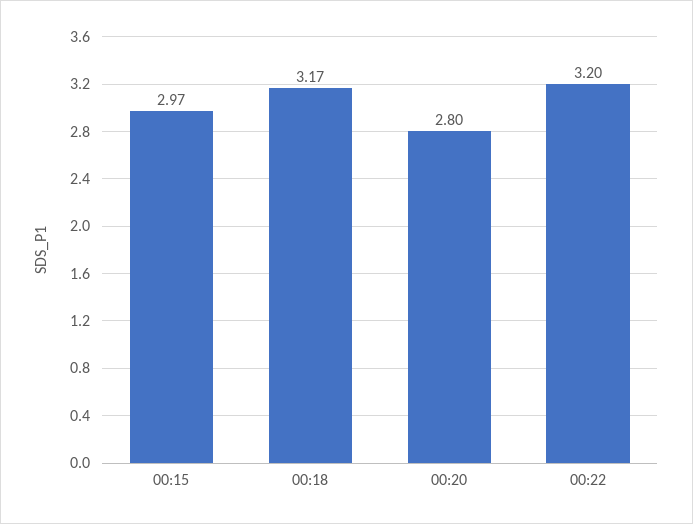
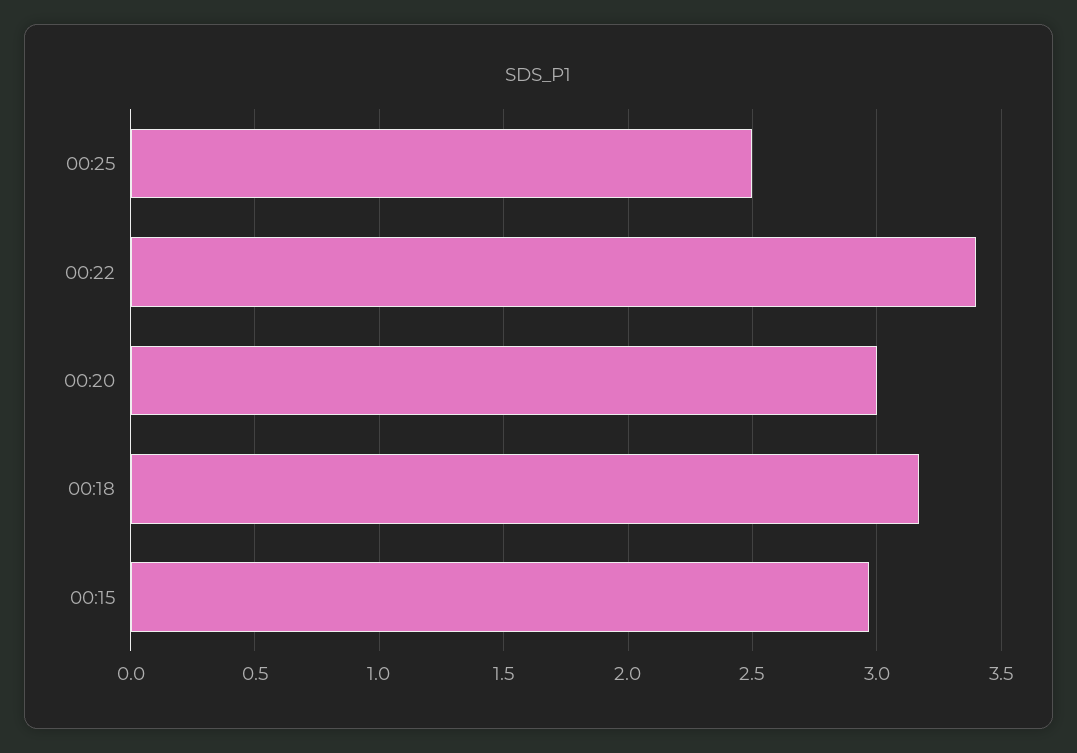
00:20: 2.8 -> 3
00:22: 3.2 -> 3.4
00:25: none -> 2.5

